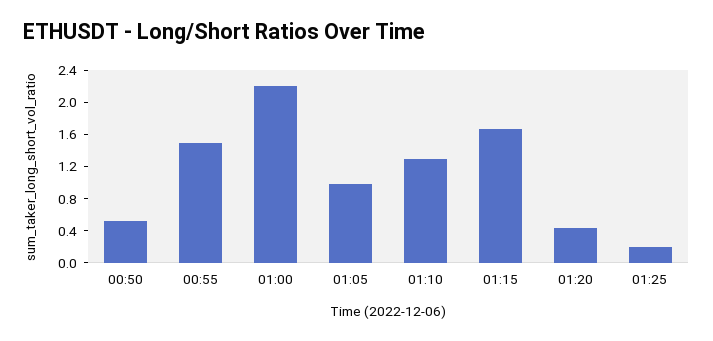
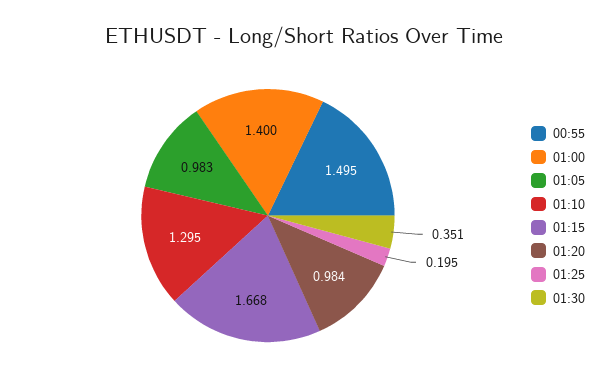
00:50: 0.5 -> none
01:00: 2.2 -> 1.4
01:20: 0.4 -> 0.984
01:30: none -> 0.351

